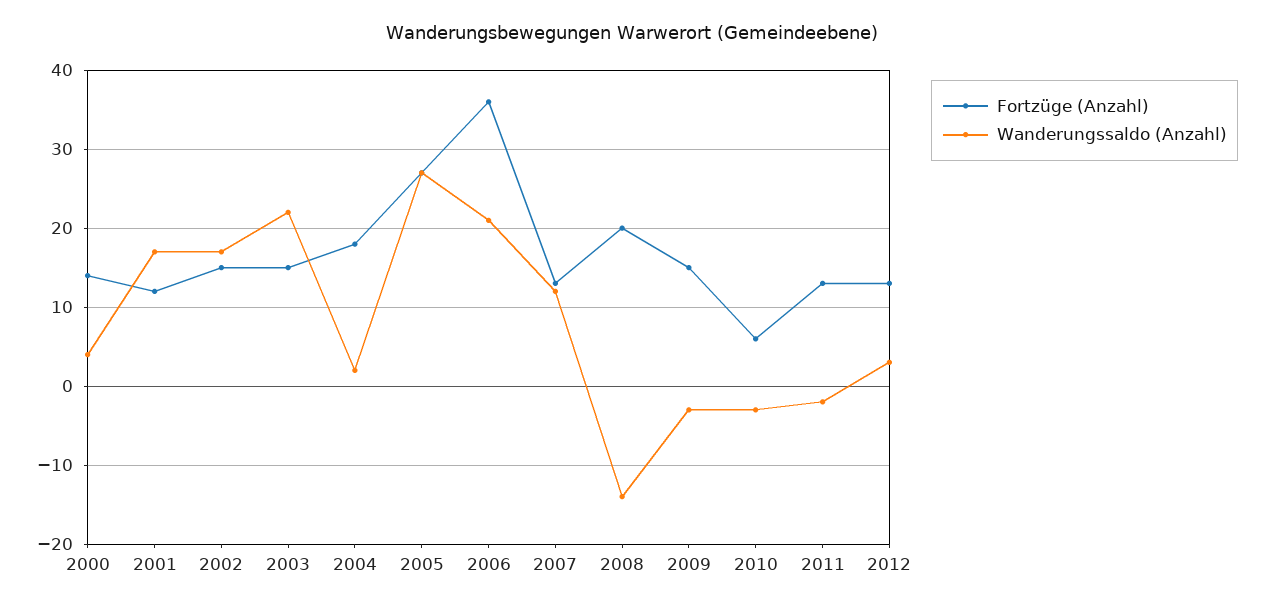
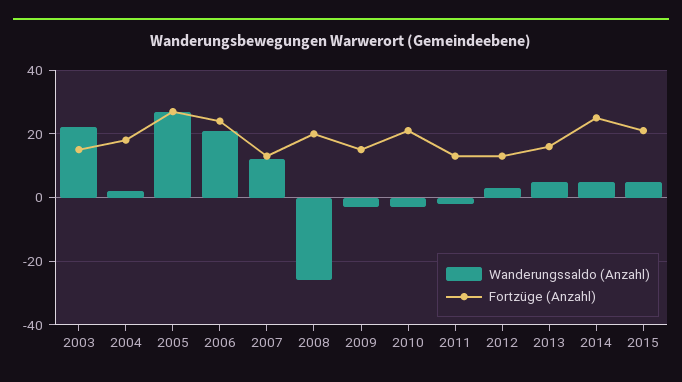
Fortzüge (Anzahl), 2000: 14 -> none
Wanderungssaldo (Anzahl), 2000: 4 -> none
Fortzüge (Anzahl), 2001: 12 -> none
Wanderungssaldo (Anzahl), 2001: 17 -> none
Fortzüge (Anzahl), 2002: 15 -> none
Wanderungssaldo (Anzahl), 2002: 17 -> none
Fortzüge (Anzahl), 2006: 36 -> 25
Wanderungssaldo (Anzahl), 2008: -14 -> -25
Fortzüge (Anzahl), 2010: 6 -> 20
Wanderungssaldo (Anzahl), 2013: none -> 5
Fortzüge (Anzahl), 2013: none -> 15
Wanderungssaldo (Anzahl), 2014: none -> 5
Fortzüge (Anzahl), 2014: none -> 25
Wanderungssaldo (Anzahl), 2015: none -> 5
Fortzüge (Anzahl), 2015: none -> 20

